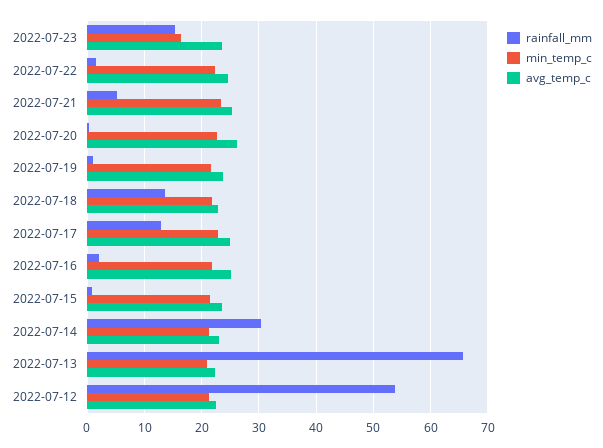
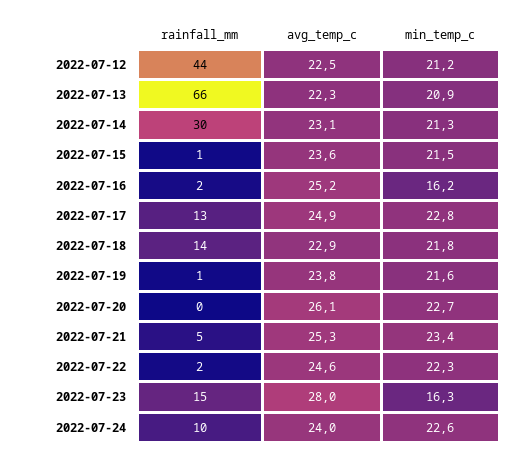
avg_temp_c, 2022-07-23: 24 -> 28
min_temp_c, 2022-07-16: 22 -> 16.2
rainfall_mm, 2022-07-12: 54 -> 44
rainfall_mm, 2022-07-24: none -> 10
avg_temp_c, 2022-07-24: none -> 24
min_temp_c, 2022-07-24: none -> 22.6

